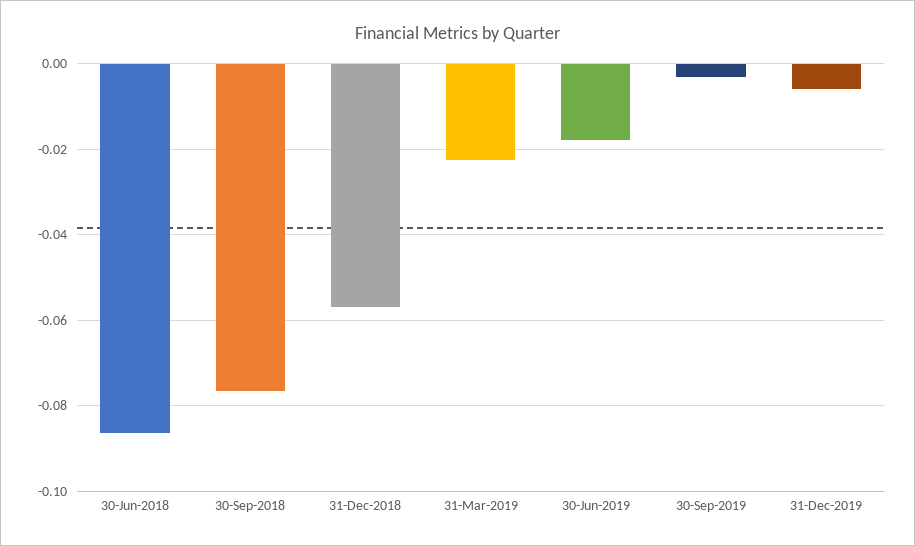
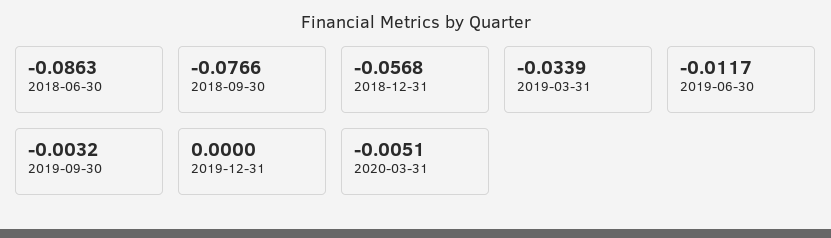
31-Mar-2019: -0.022 -> -0.0339
30-Jun-2019: -0.018 -> -0.0117
31-Dec-2019: -0.006 -> 0
2020-03-31: none -> -0.0051

